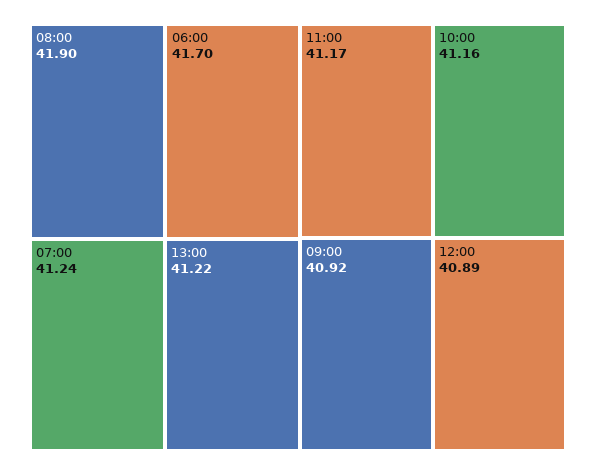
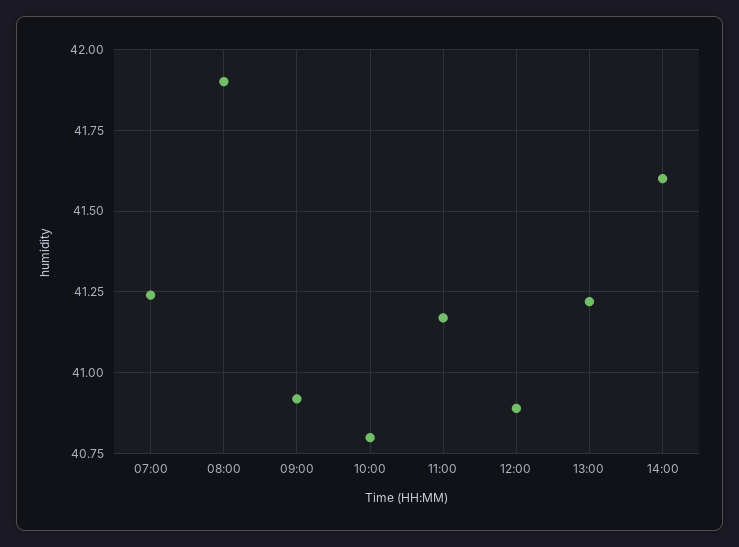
06:00: 41.7 -> none
10:00: 41.16 -> 40.8
14:00: none -> 41.6

